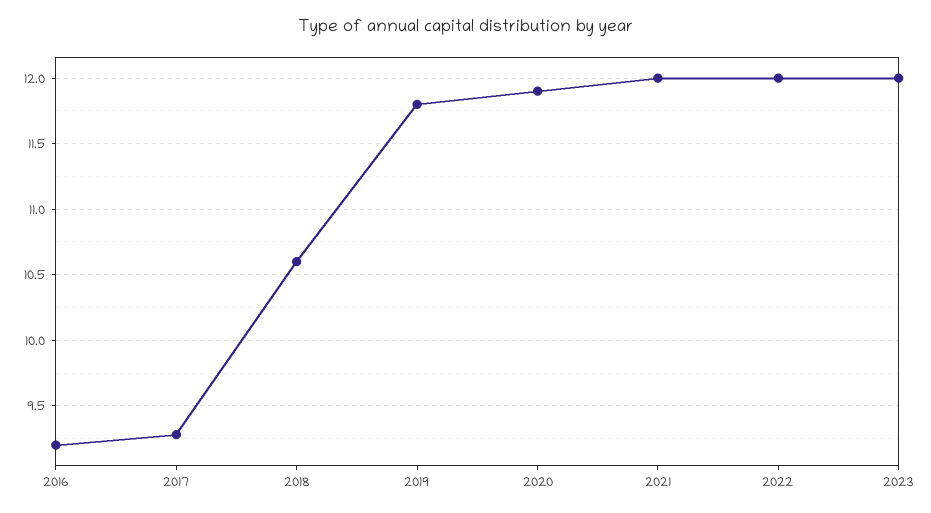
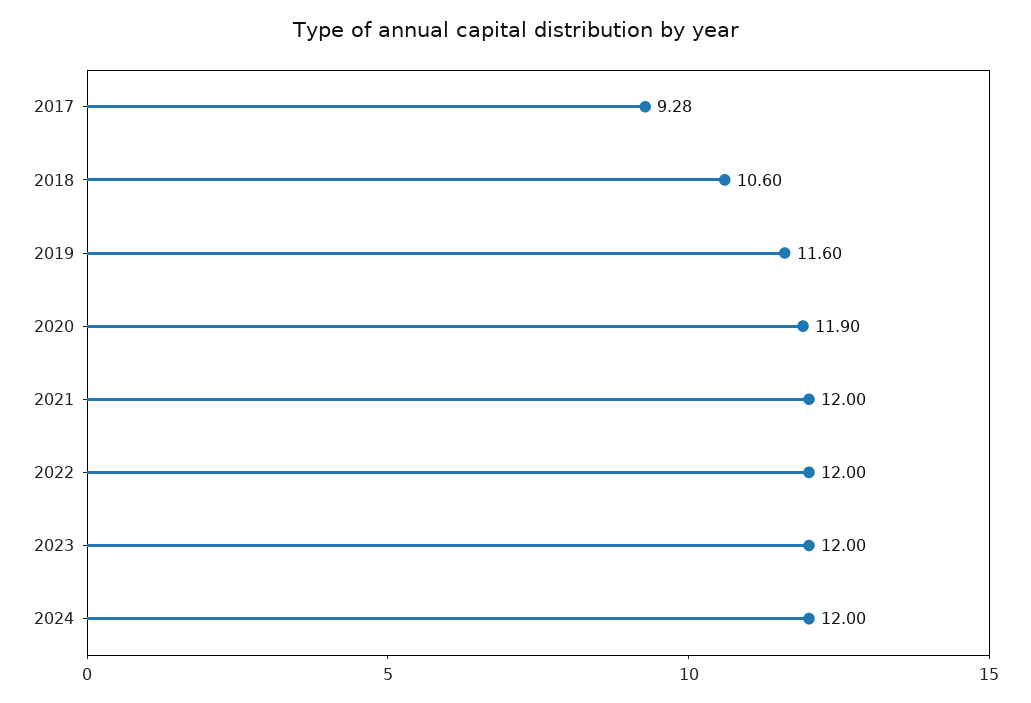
2016: 9.2 -> none
2019: 11.8 -> 11.6
2024: none -> 12

